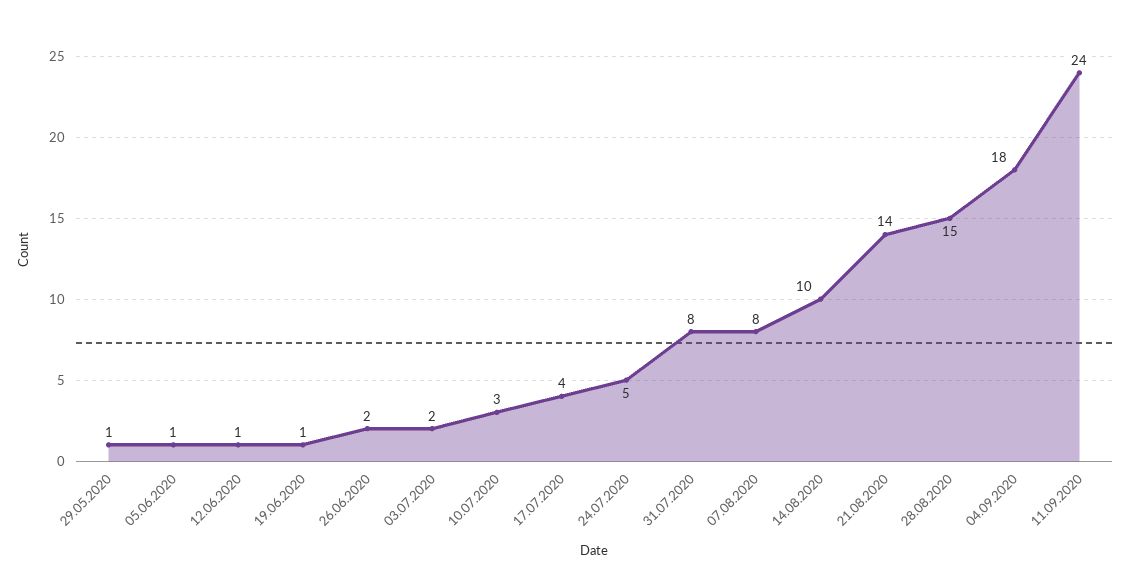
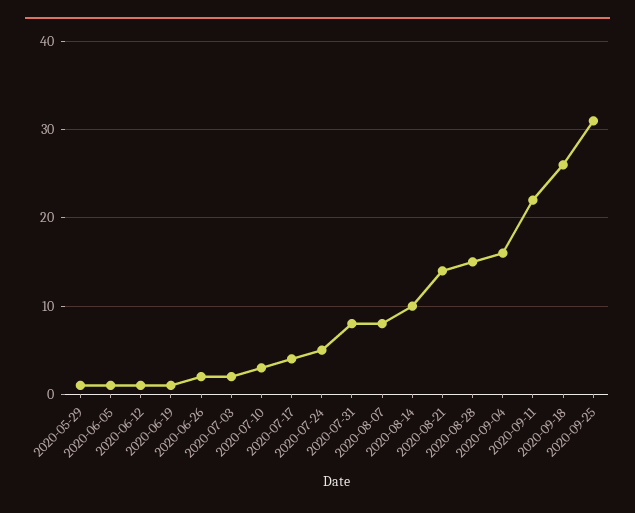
04.09.2020: 18 -> 16
11.09.2020: 24 -> 22
2020-09-18: none -> 26
2020-09-25: none -> 31

